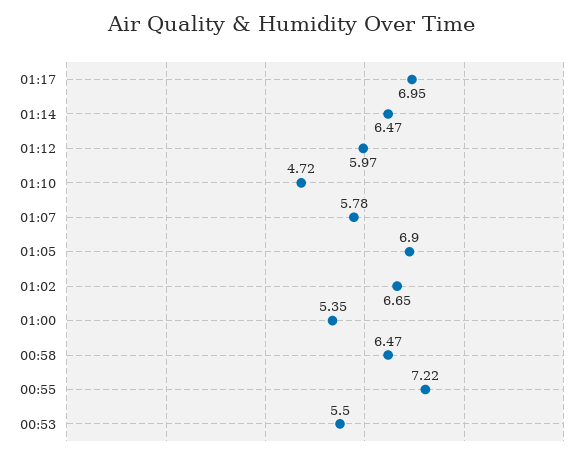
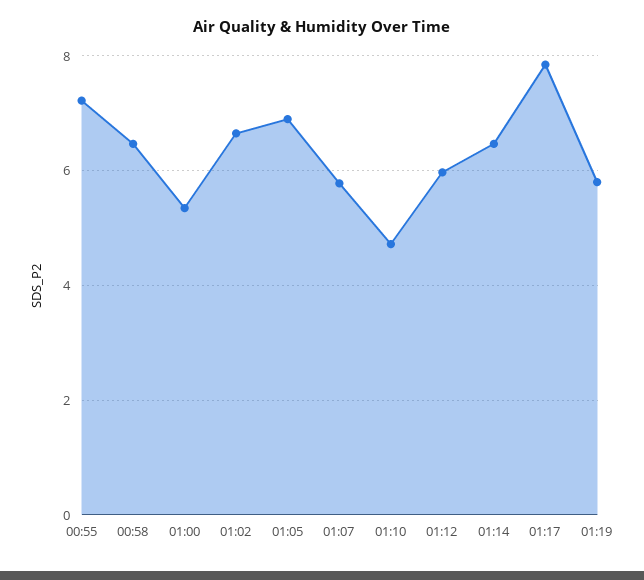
01:17: 6.95 -> 7.8
00:53: 5.5 -> none
01:19: none -> 5.8

